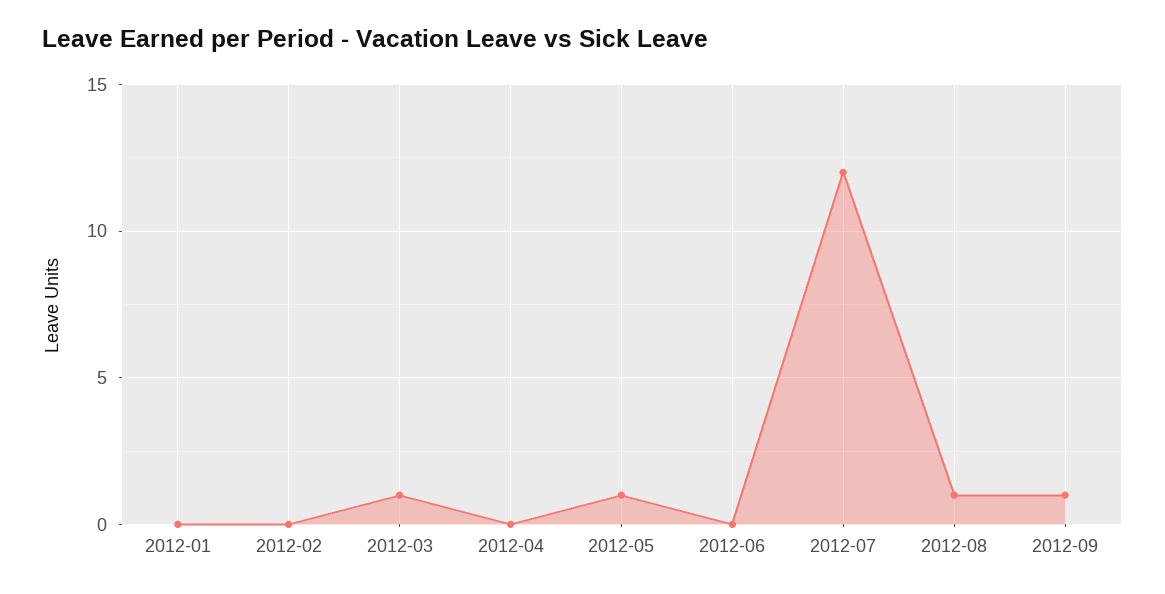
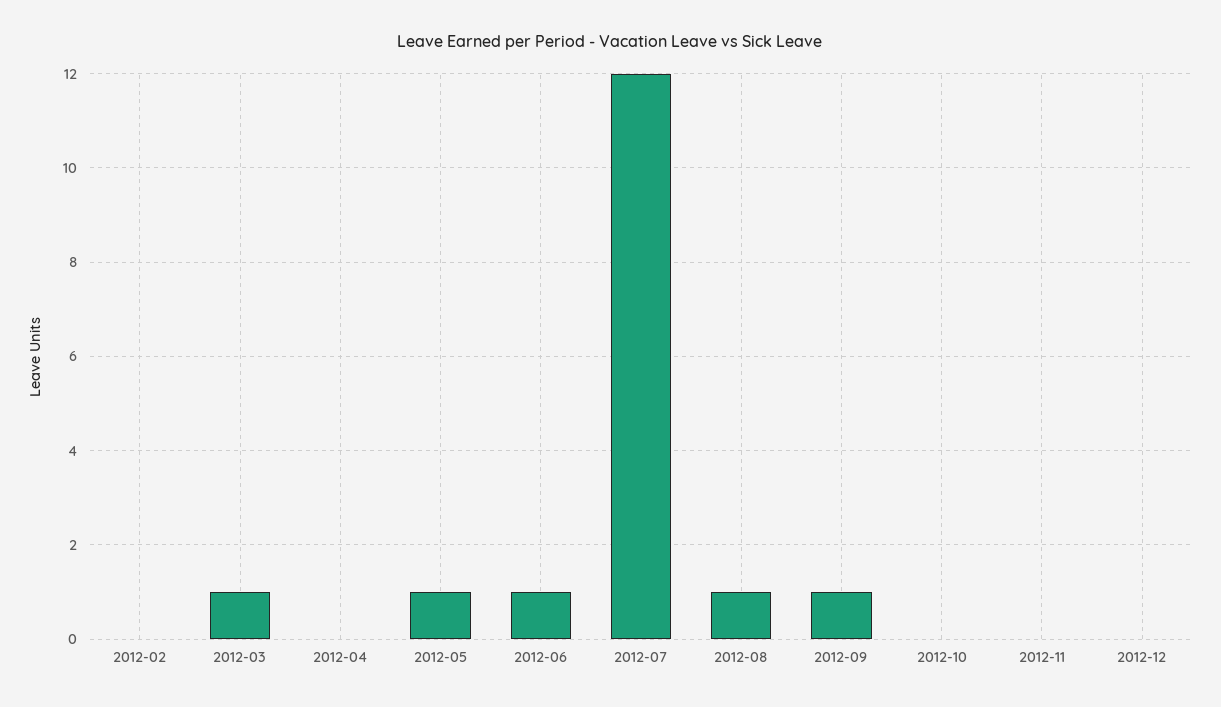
2012-01: 0 -> none
2012-06: 0 -> 1
2012-10: none -> 0
2012-11: none -> 0
2012-12: none -> 0

